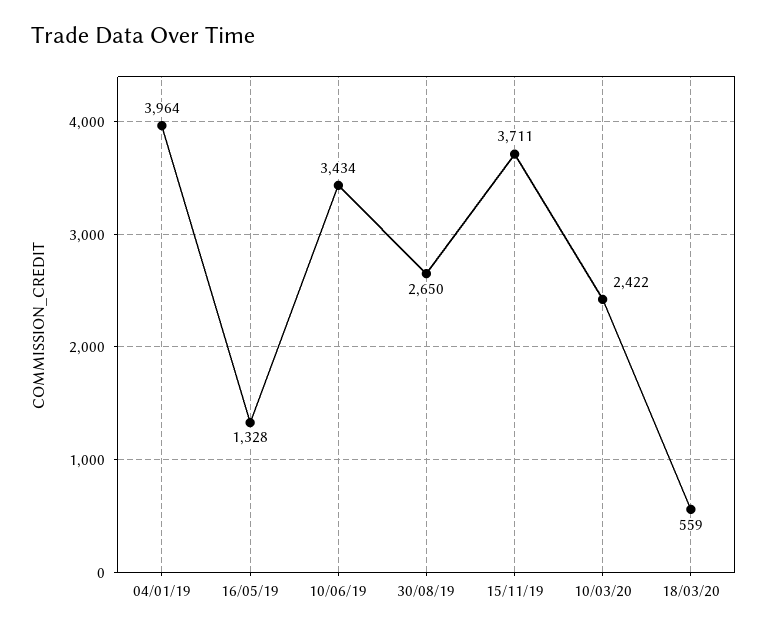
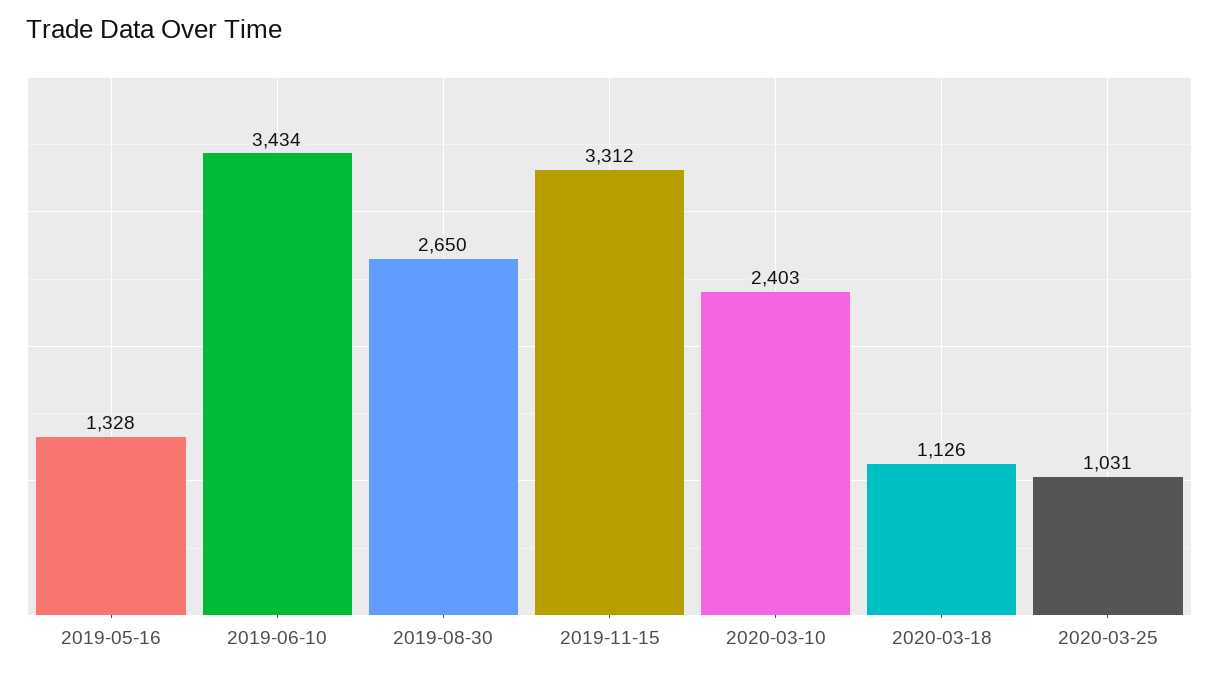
04/01/19: 3964 -> none
15/11/19: 3711 -> 3312
10/03/20: 2422 -> 2403
18/03/20: 559 -> 1126
2020-03-25: none -> 1031

